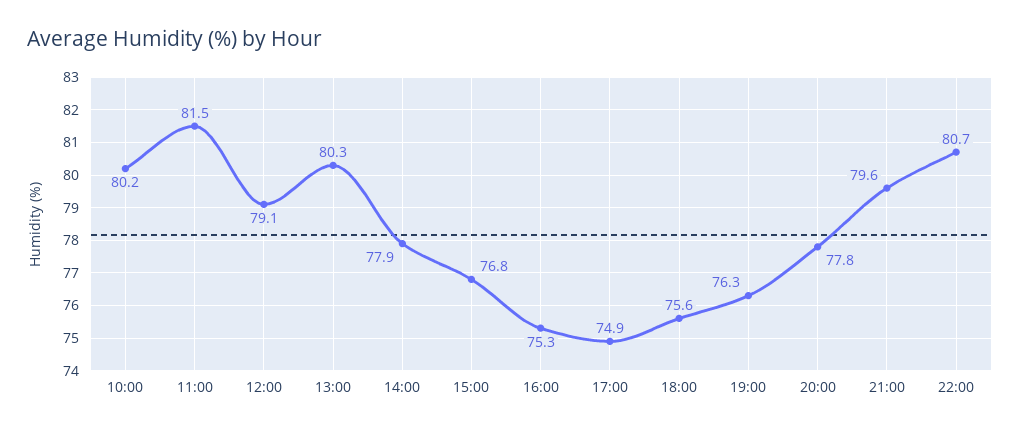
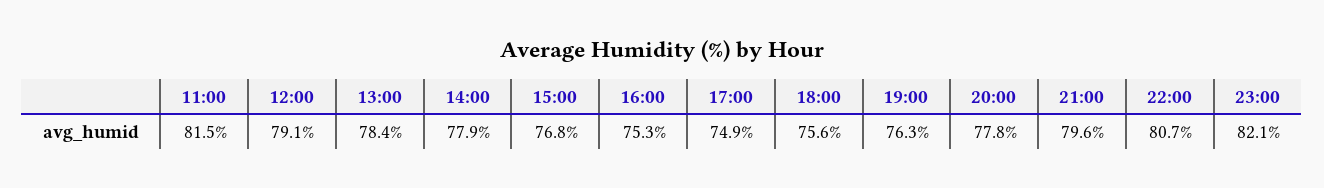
10:00: 80.2 -> none
13:00: 80.3 -> 78.4
23:00: none -> 82.1

